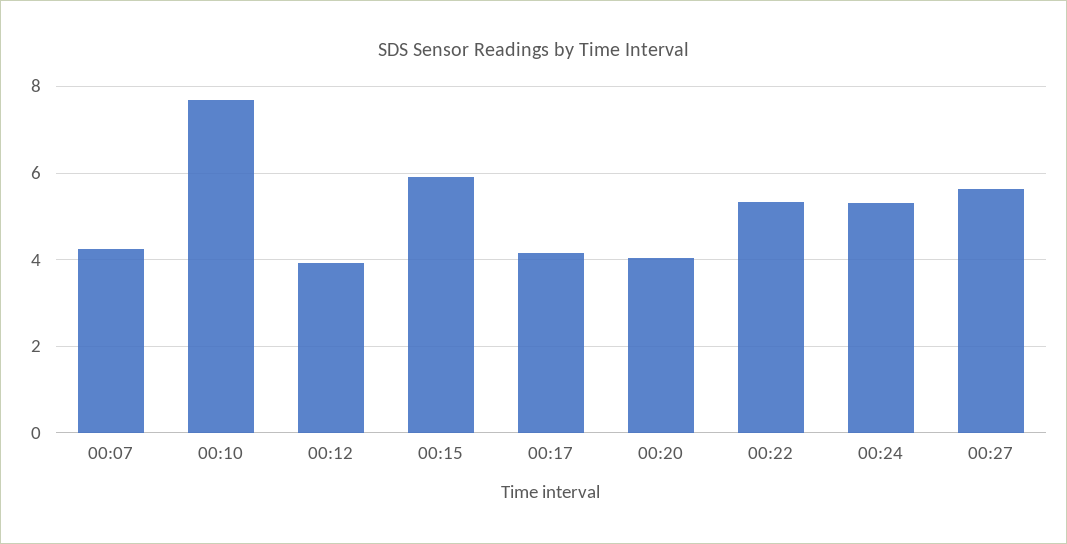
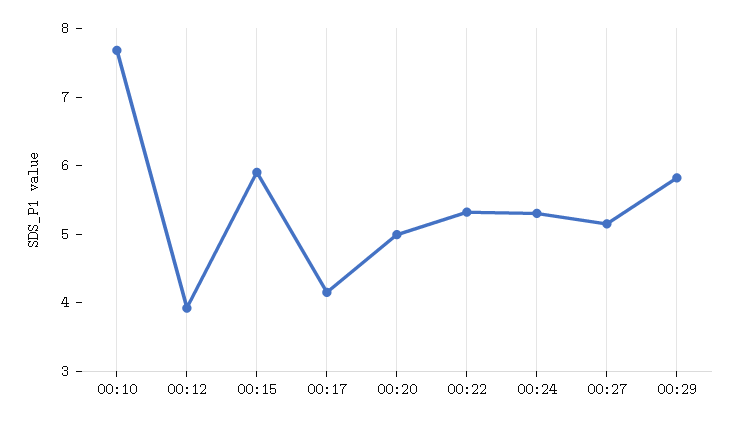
00:07: 4.2 -> none
00:20: 4 -> 5
00:27: 5.6 -> 5.2
00:29: none -> 5.8

